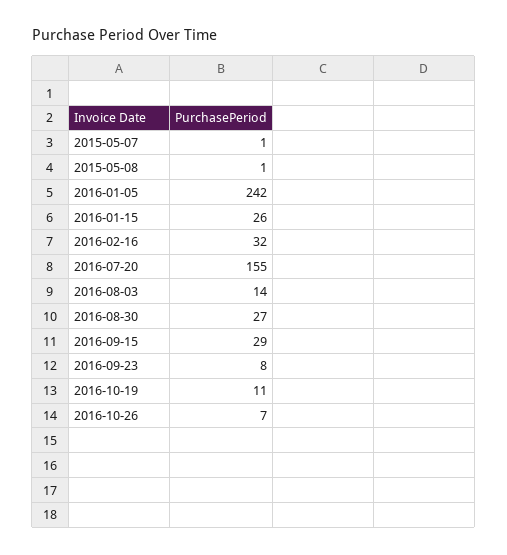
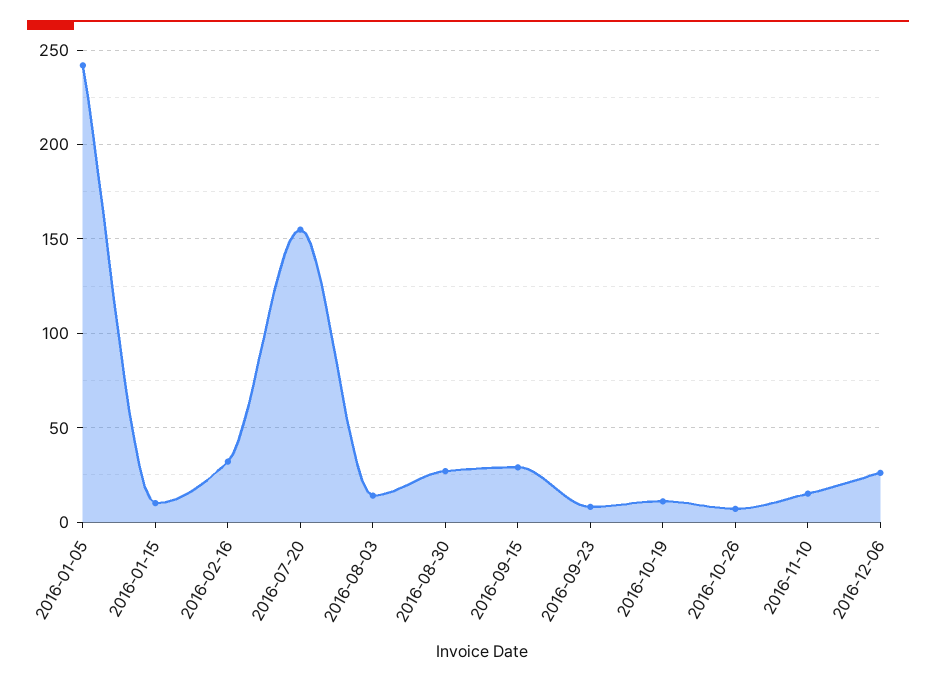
2015-05-07: 1 -> none
2015-05-08: 1 -> none
2016-01-15: 26 -> 10
2016-11-10: none -> 15
2016-12-06: none -> 25

